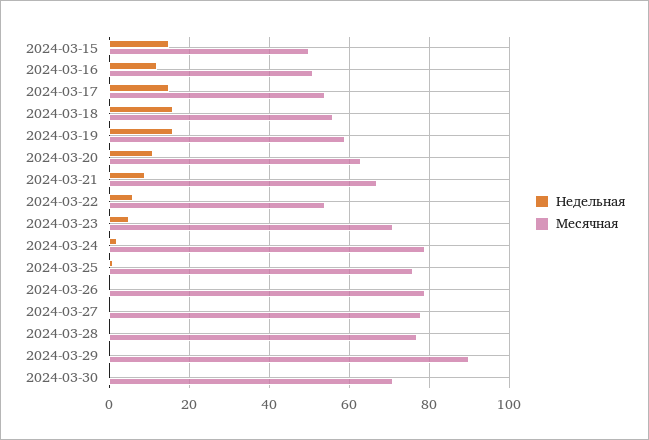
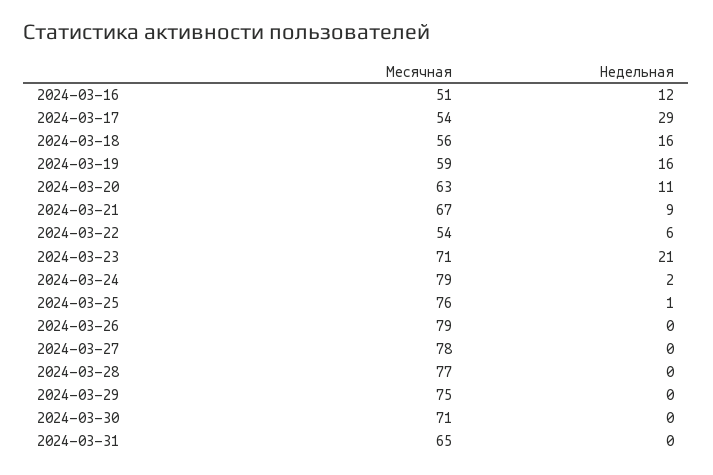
Недельная, 2024-03-15: 15 -> none
Месячная, 2024-03-15: 50 -> none
Недельная, 2024-03-17: 15 -> 29
Недельная, 2024-03-23: 5 -> 21
Месячная, 2024-03-29: 90 -> 75
Месячная, 2024-03-31: none -> 65
Недельная, 2024-03-31: none -> 0

